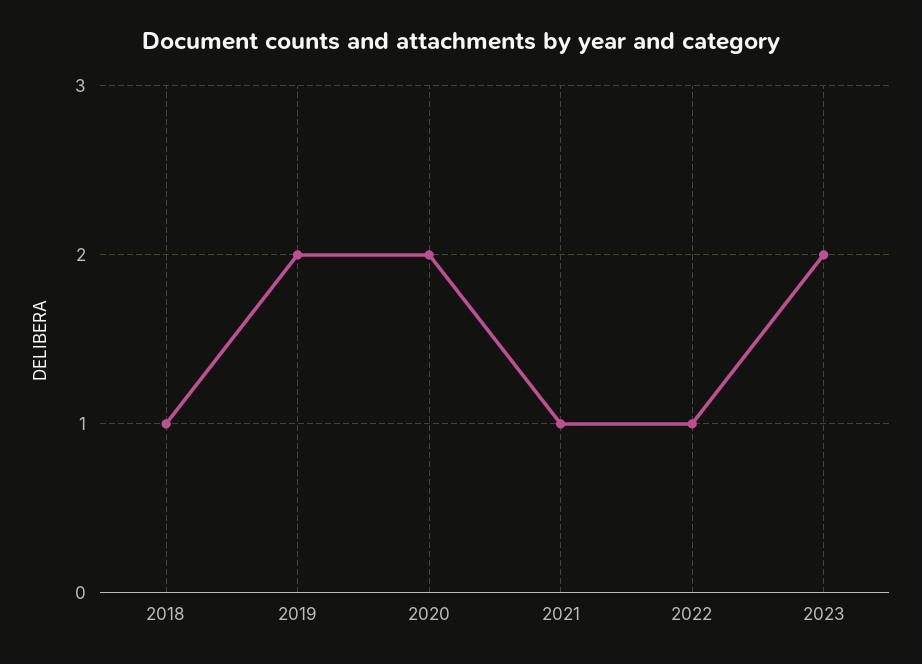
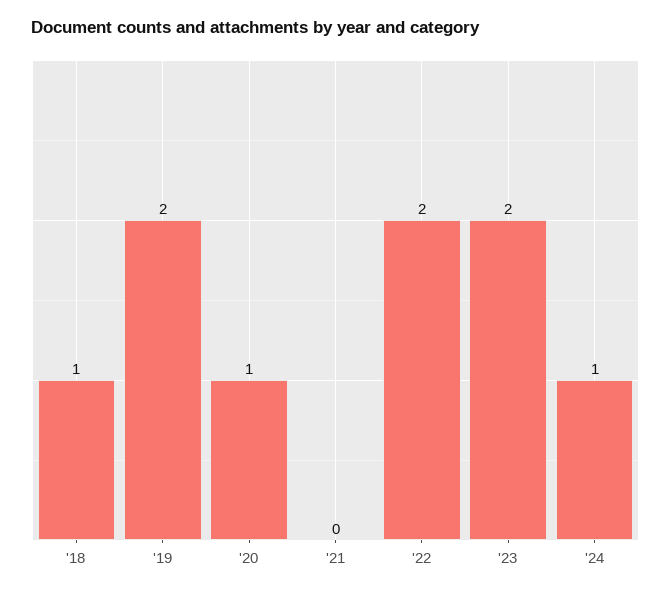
2020: 2 -> 1
2021: 1 -> 0
2022: 1 -> 2
'24: none -> 1

